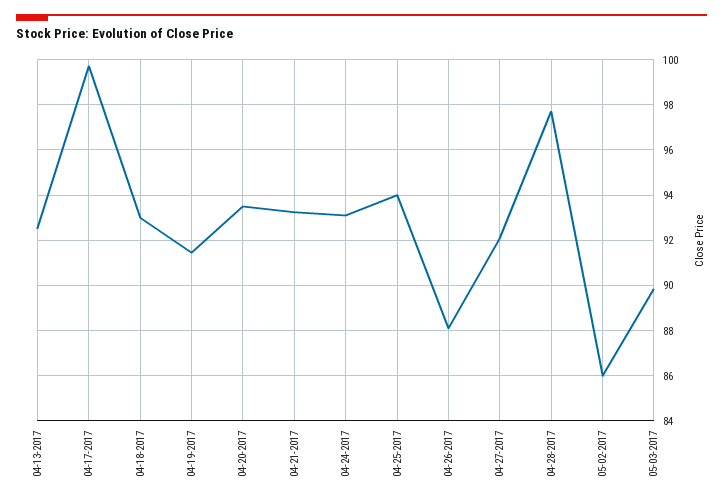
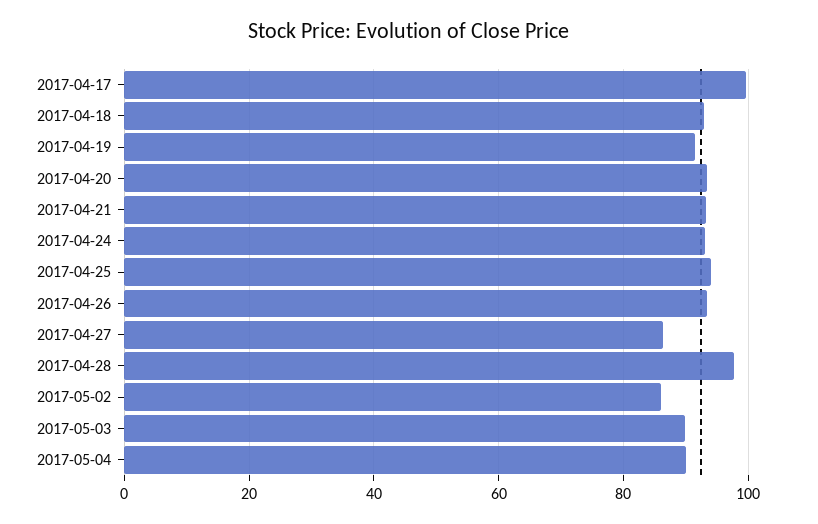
04-13-2017: 92.5 -> none
04-26-2017: 88 -> 94
04-27-2017: 92 -> 86
2017-05-04: none -> 90

